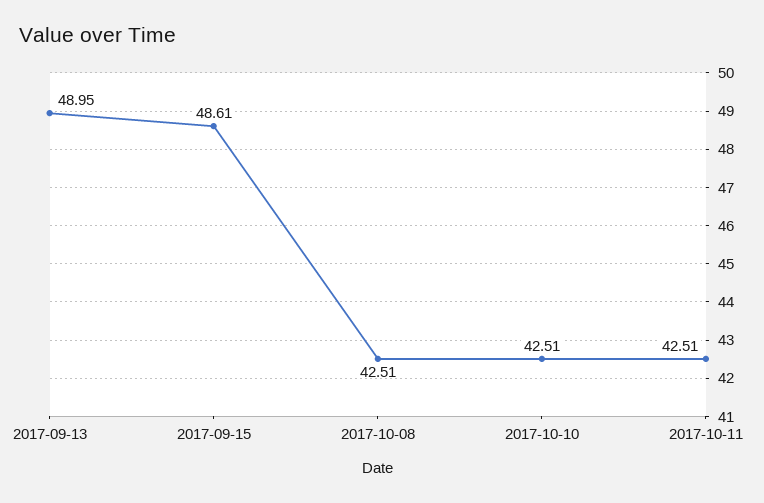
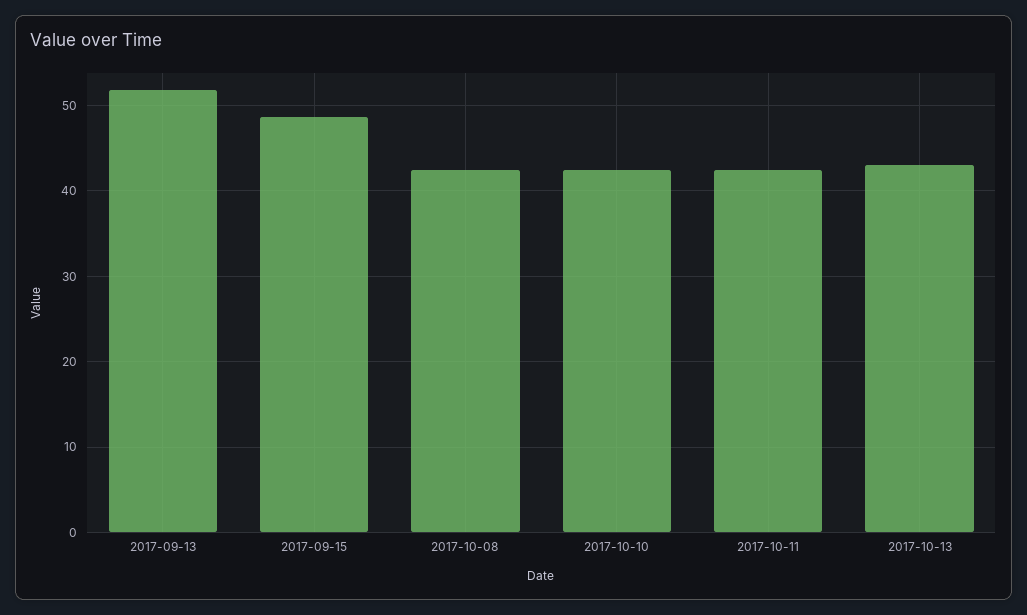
2017-09-13: 48.95 -> 52
2017-10-13: none -> 43

